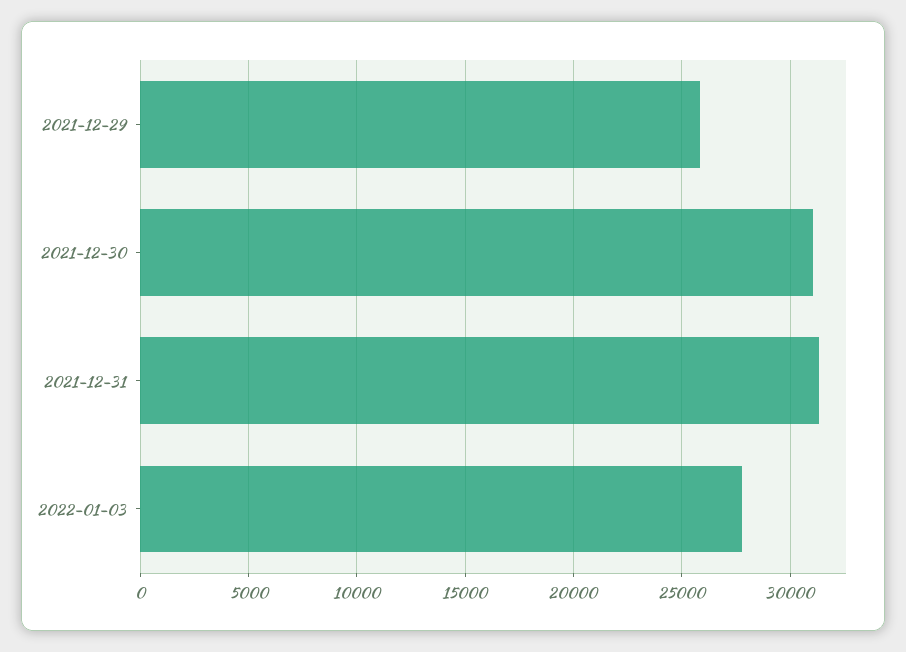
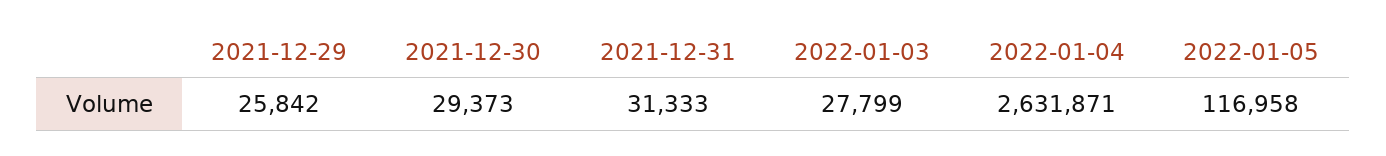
2021-12-30: 31000 -> 29373
2022-01-04: none -> 2631871
2022-01-05: none -> 116958

